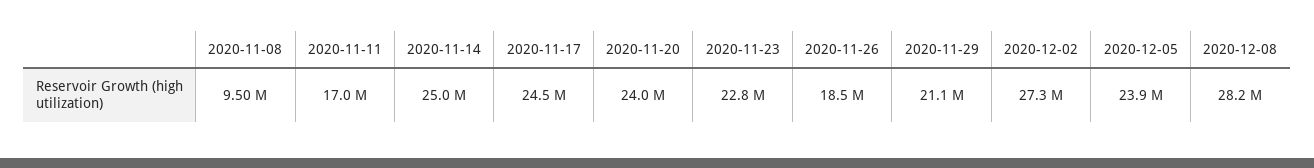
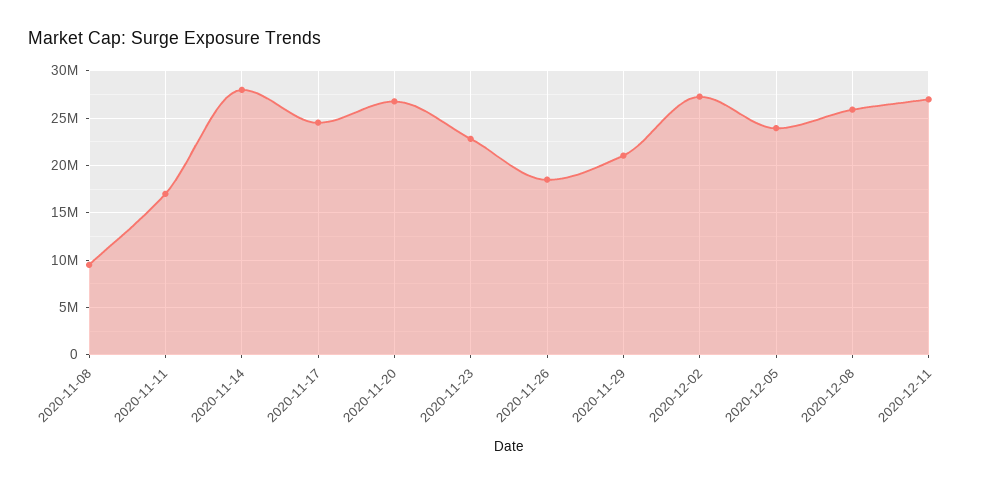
2020-11-14: 25000000 -> 28000000
2020-11-20: 24000000 -> 27000000
2020-12-08: 28200000 -> 26000000
2020-12-11: none -> 27000000

